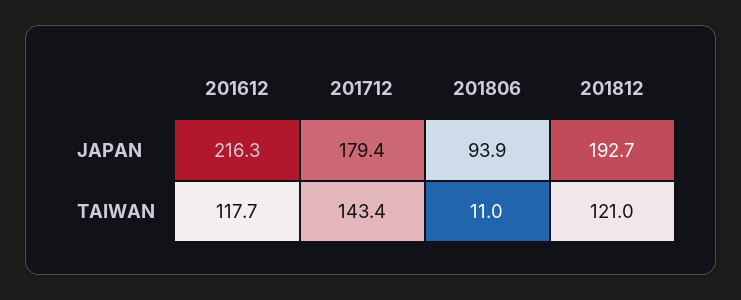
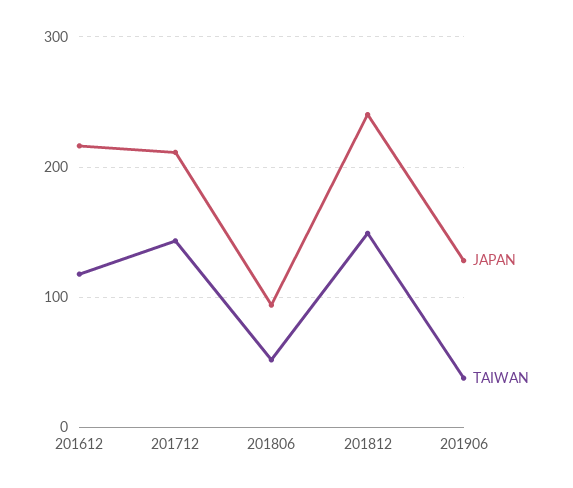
JAPAN, 201712: 179.4 -> 210
JAPAN, 201812: 192.7 -> 240
TAIWAN, 201806: 11 -> 50
TAIWAN, 201812: 121 -> 150
JAPAN, 201906: none -> 130
TAIWAN, 201906: none -> 40

